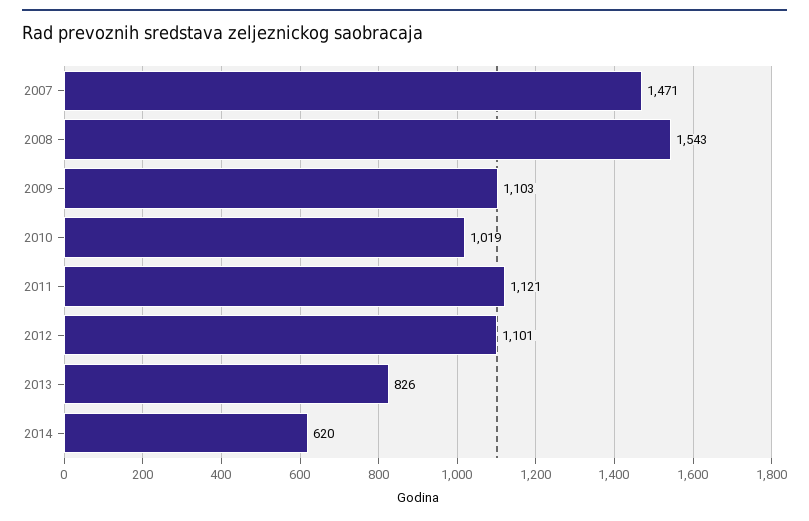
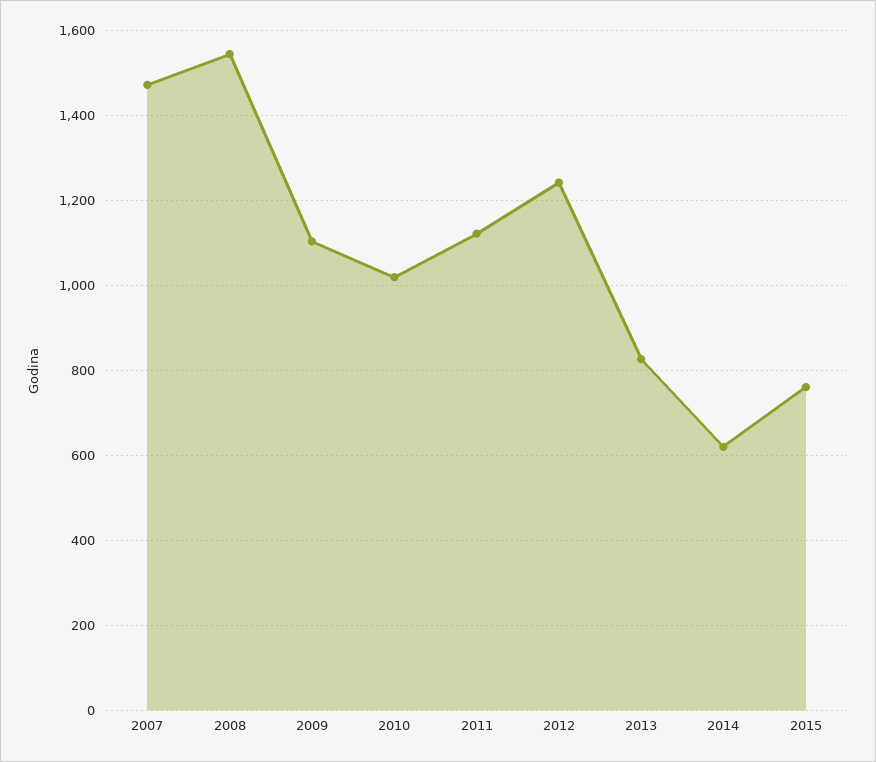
2012: 1101 -> 1240
2015: none -> 760

